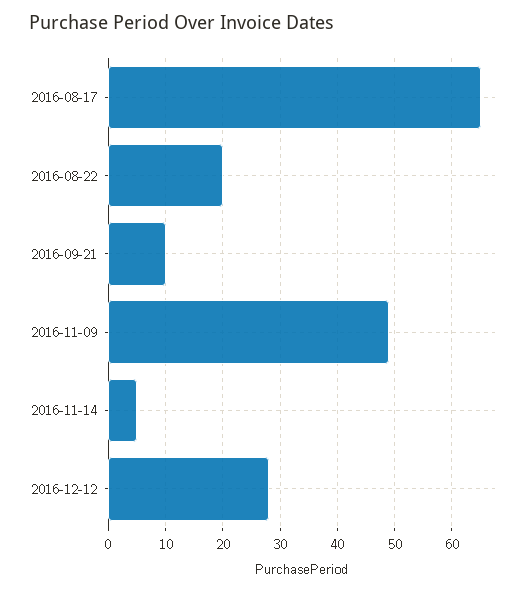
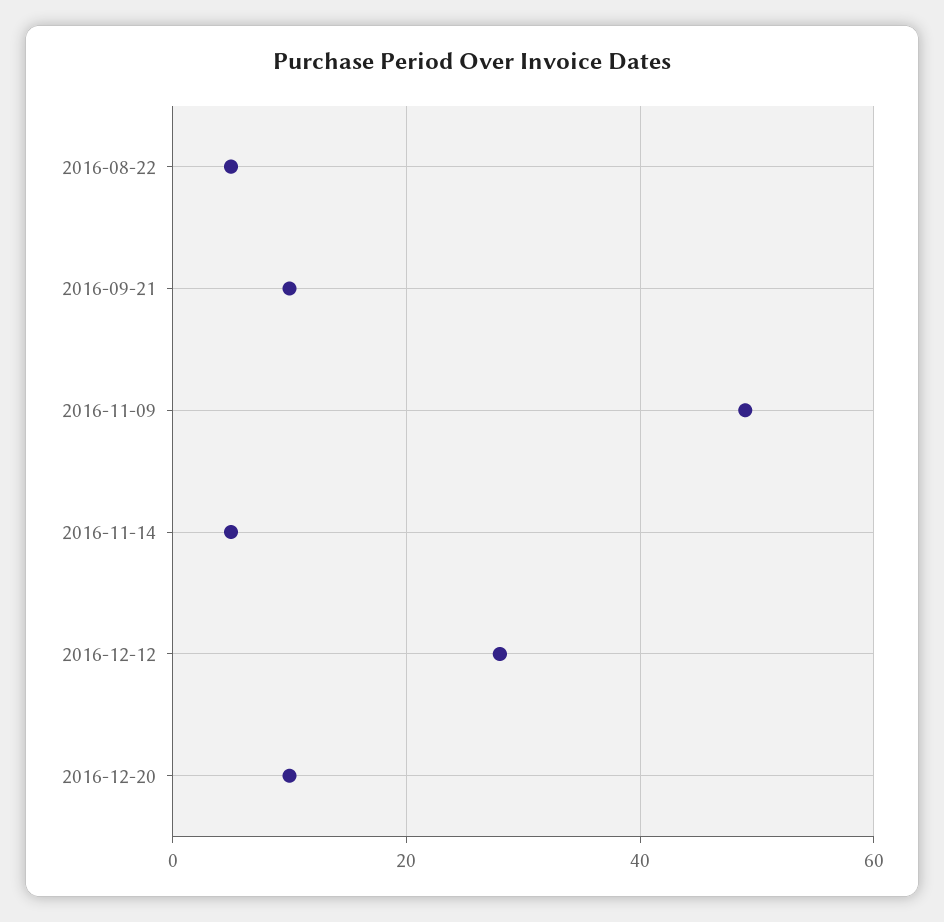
2016-08-17: 65 -> none
2016-08-22: 20 -> 5
2016-12-20: none -> 10

